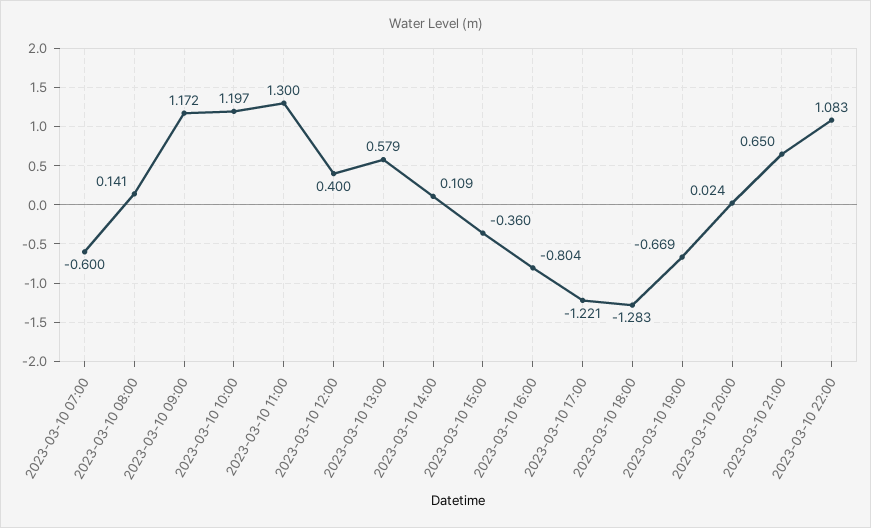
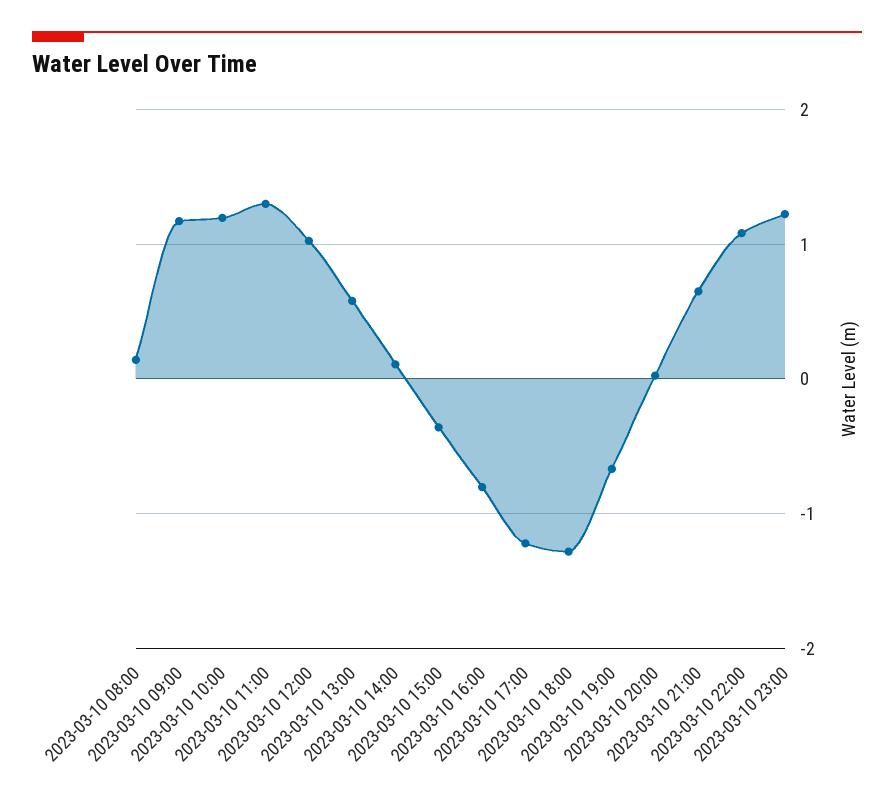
2023-03-10 07:00: -0.6 -> none
2023-03-10 12:00: 0.4 -> 1
2023-03-10 23:00: none -> 1.2

